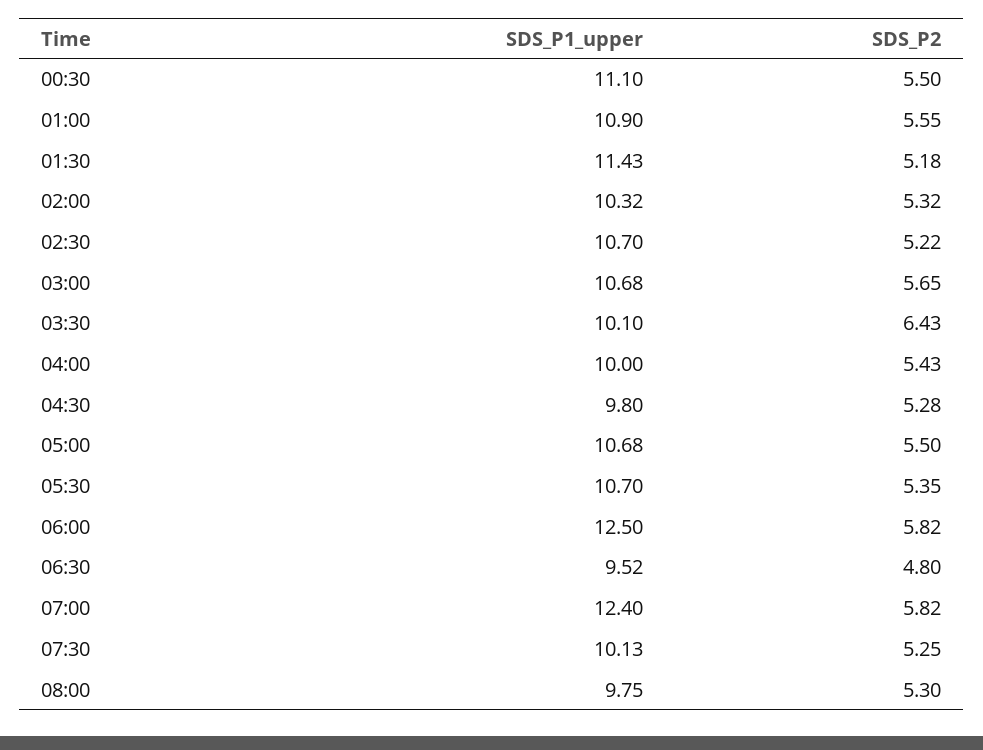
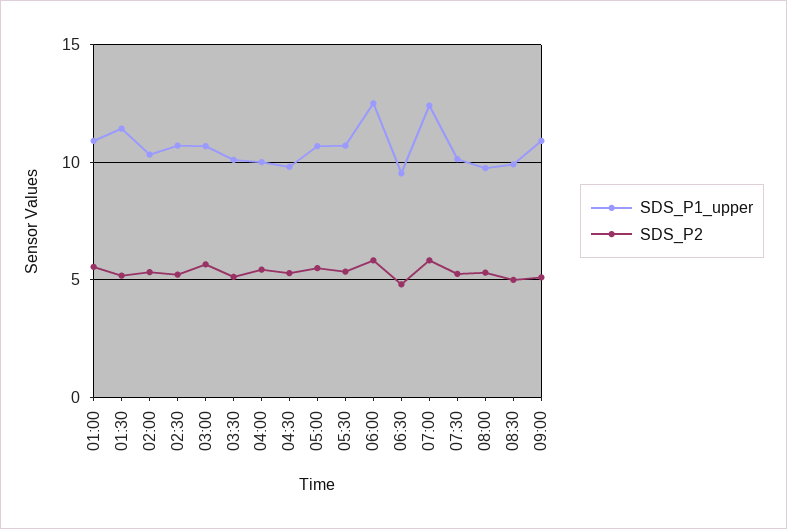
SDS_P1_upper, 00:30: 11.1 -> none
SDS_P2, 00:30: 5.5 -> none
SDS_P2, 03:30: 6.43 -> 5
SDS_P1_upper, 08:30: none -> 10
SDS_P2, 08:30: none -> 5
SDS_P1_upper, 09:00: none -> 11
SDS_P2, 09:00: none -> 5

